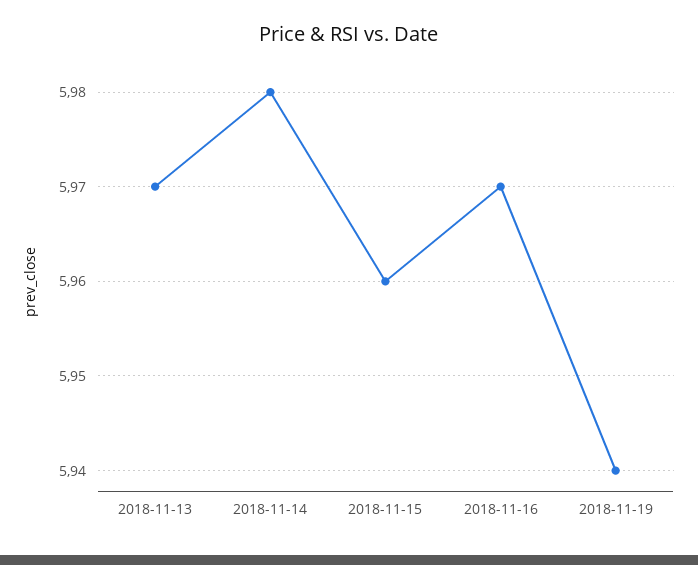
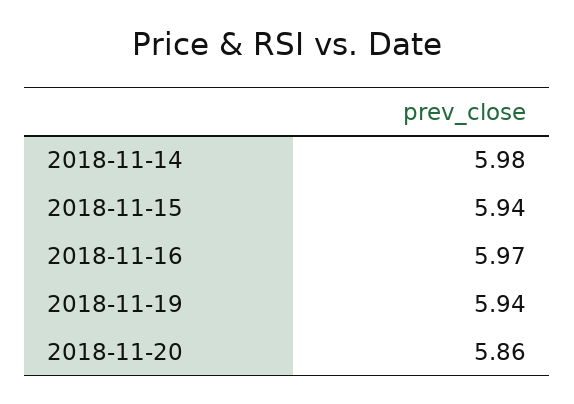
2018-11-13: 5.97 -> none
2018-11-15: 5.96 -> 5.94
2018-11-20: none -> 5.86

